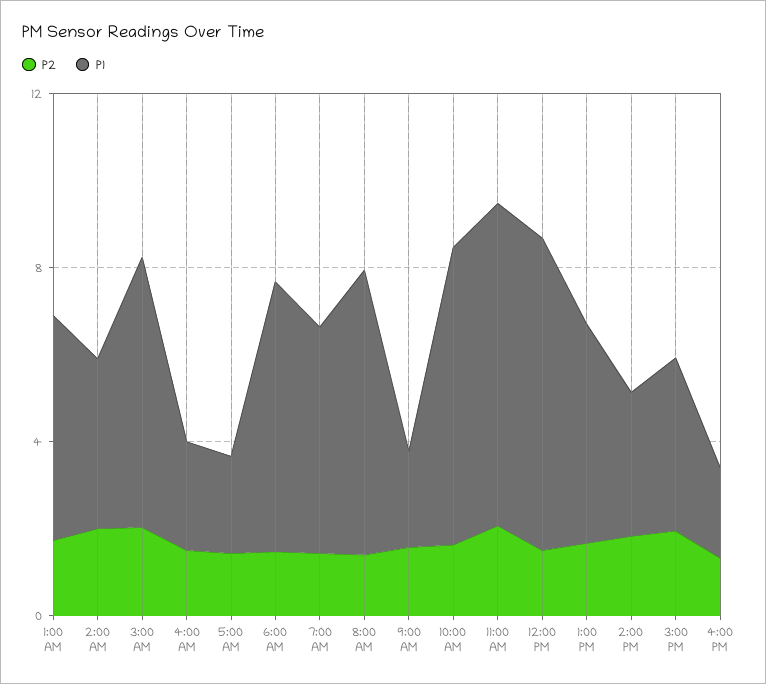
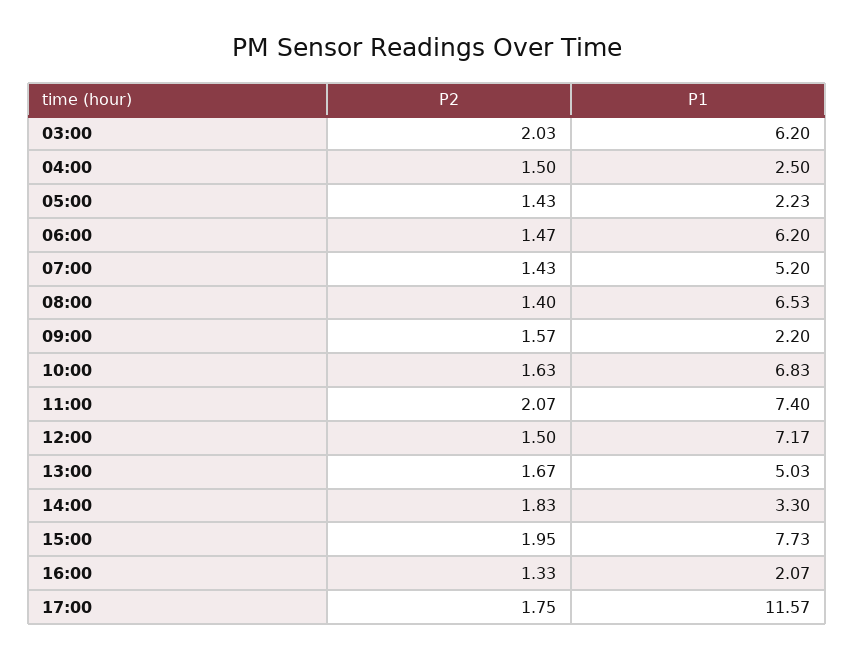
P2, 1:00 AM: 2 -> none
P1, 1:00 AM: 5 -> none
P2, 2:00 AM: 2 -> none
P1, 2:00 AM: 4 -> none
P1, 3:00 PM: 4 -> 7.73
P2, 17:00: none -> 1.75
P1, 17:00: none -> 11.57

